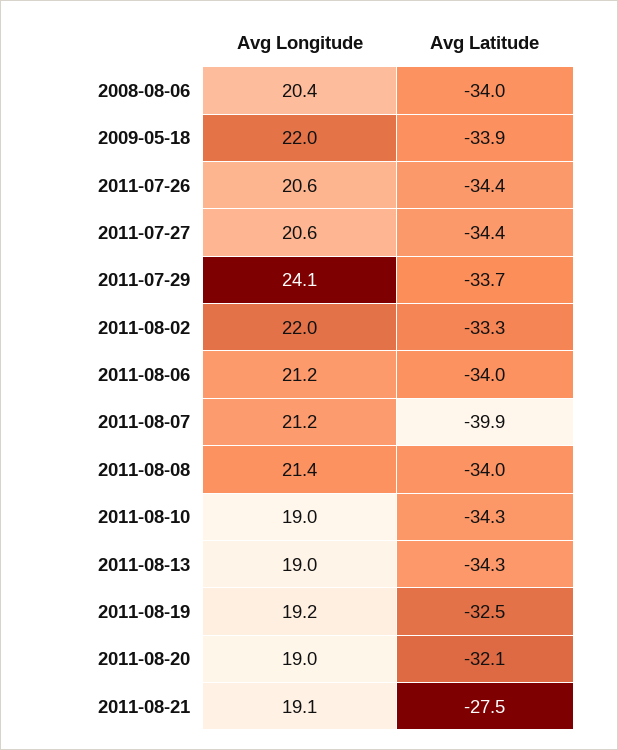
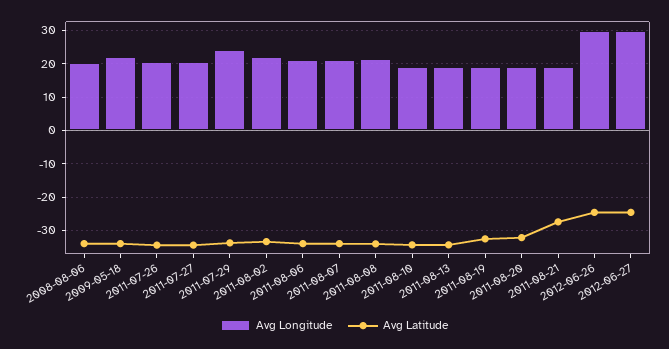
Avg Latitude, 2011-08-07: -39.9 -> -34
Avg Longitude, 2012-06-26: none -> 30
Avg Latitude, 2012-06-26: none -> -24
Avg Longitude, 2012-06-27: none -> 30
Avg Latitude, 2012-06-27: none -> -24

